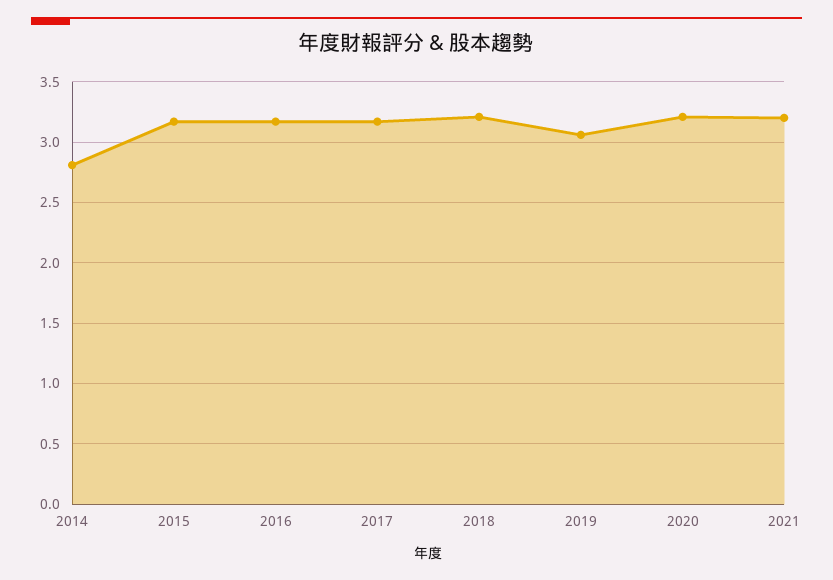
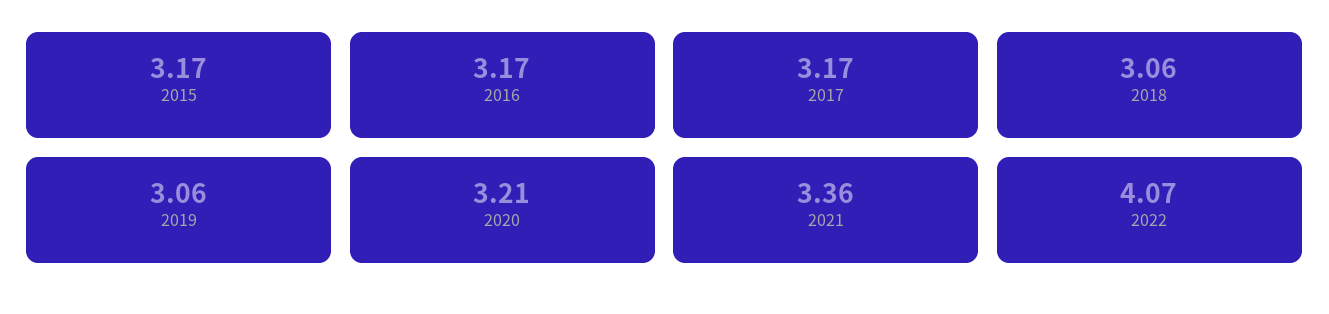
2014: 2.8 -> none
2018: 3.2 -> 3.06
2021: 3.2 -> 3.36
2022: none -> 4.07

